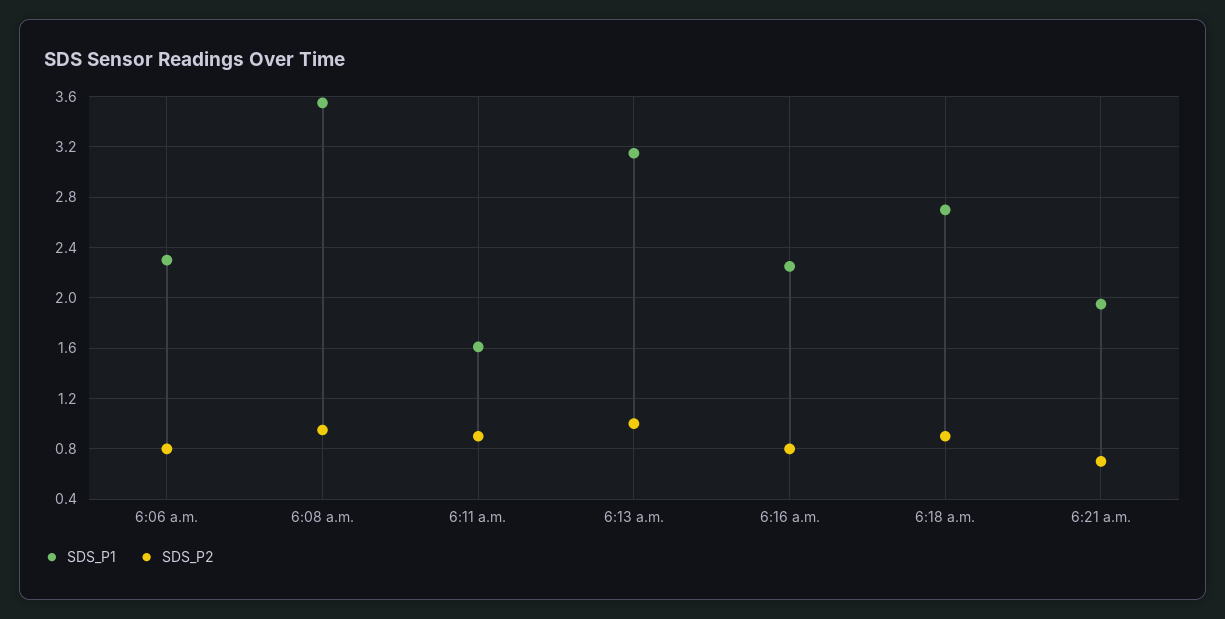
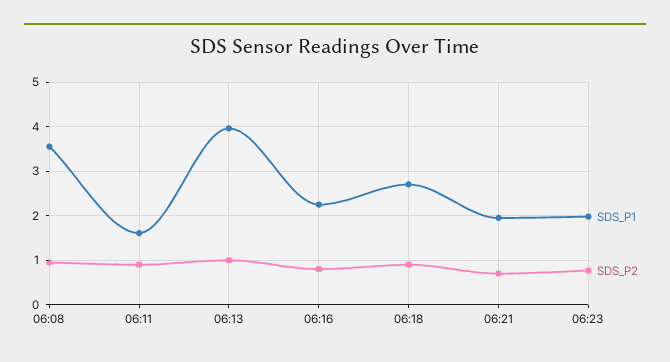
SDS_P1, 6:06 a.m.: 2.3 -> none
SDS_P2, 6:06 a.m.: 0.8 -> none
SDS_P1, 6:13 a.m.: 3.15 -> 4
SDS_P1, 06:23: none -> 2
SDS_P2, 06:23: none -> 0.8

